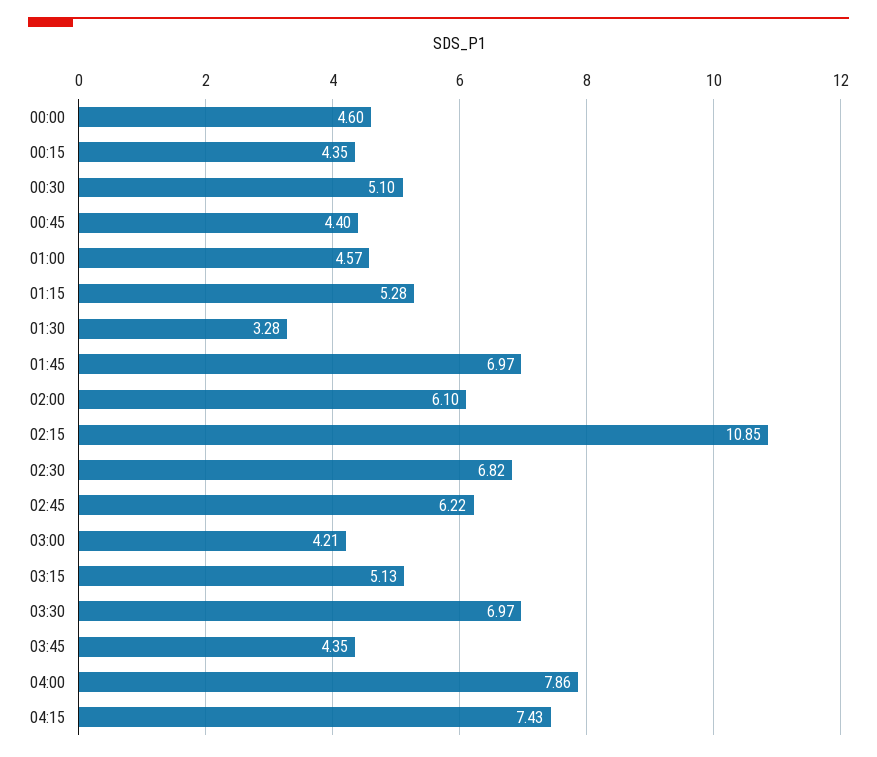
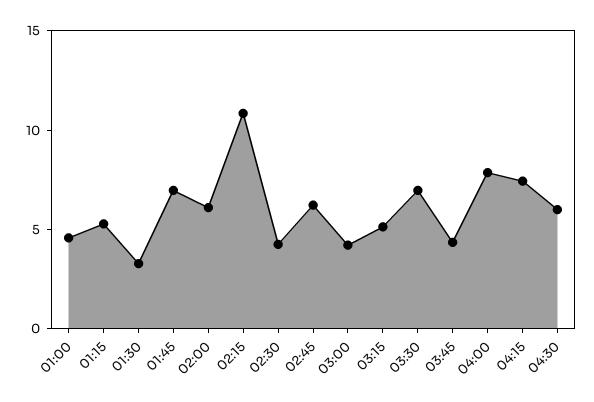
00:00: 4.6 -> none
00:15: 4.35 -> none
00:30: 5.1 -> none
00:45: 4.4 -> none
02:30: 6.82 -> 4
04:30: none -> 6

